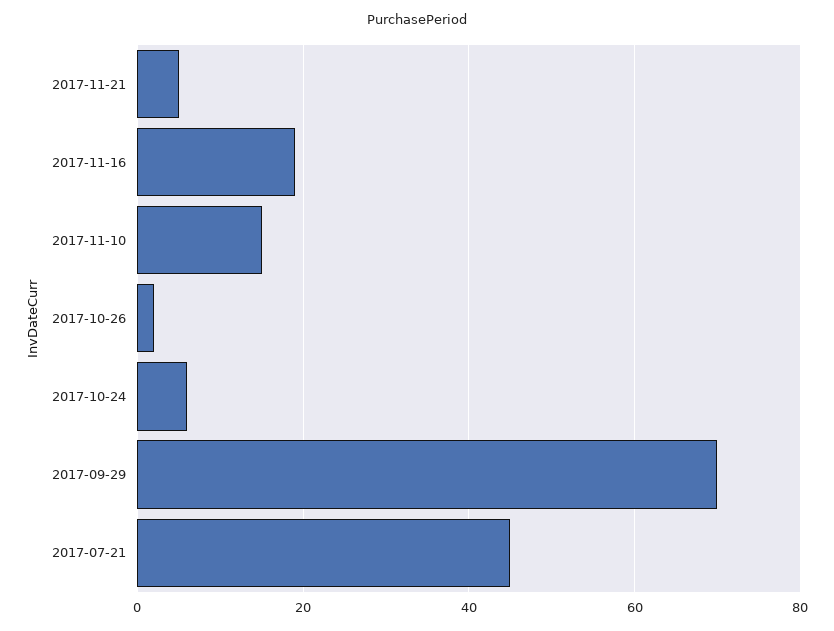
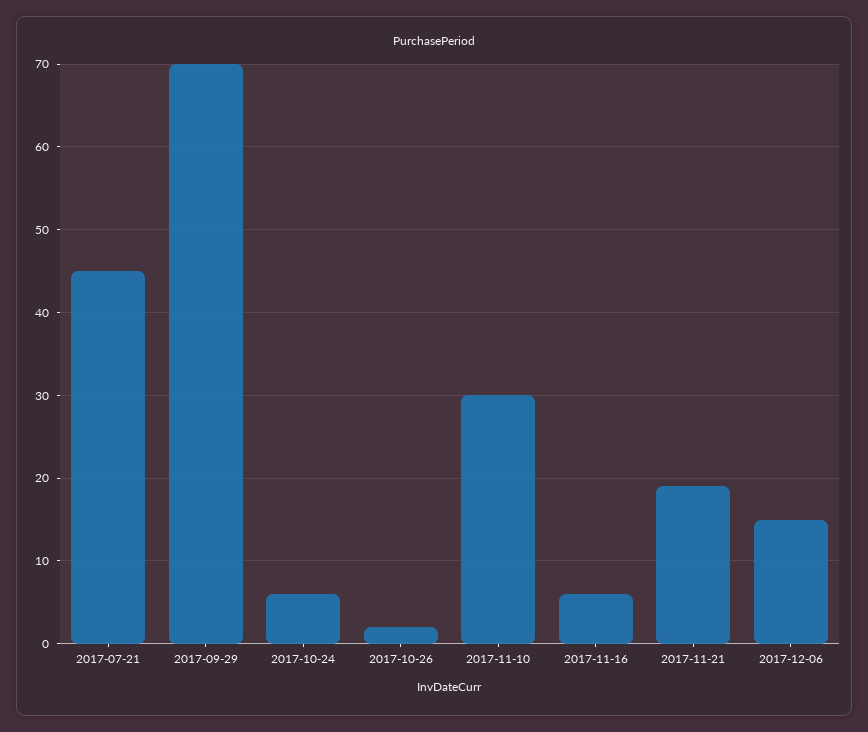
2017-11-21: 5 -> 19
2017-11-16: 20 -> 6
2017-11-10: 15 -> 30
2017-12-06: none -> 15

